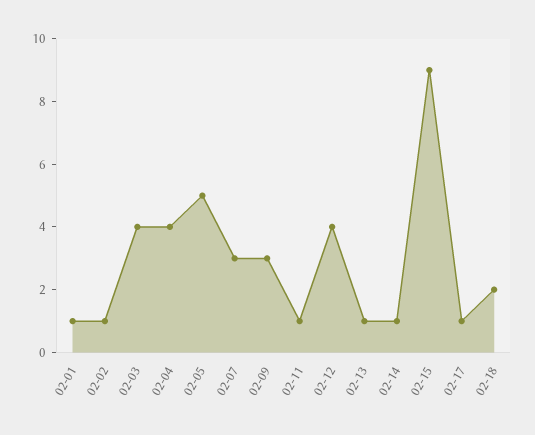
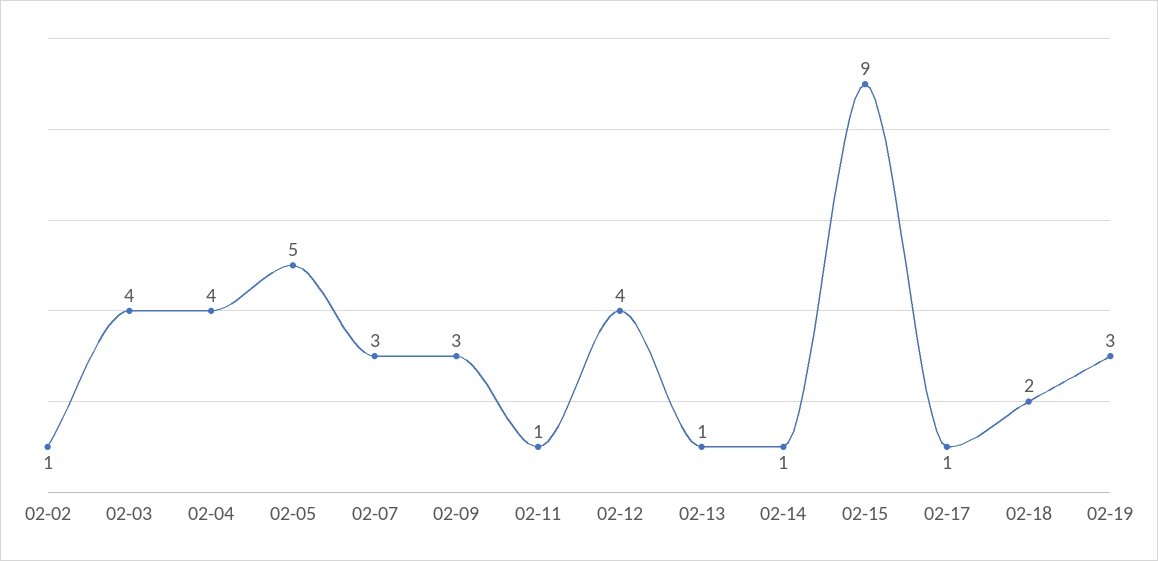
02-01: 1 -> none
02-19: none -> 3

